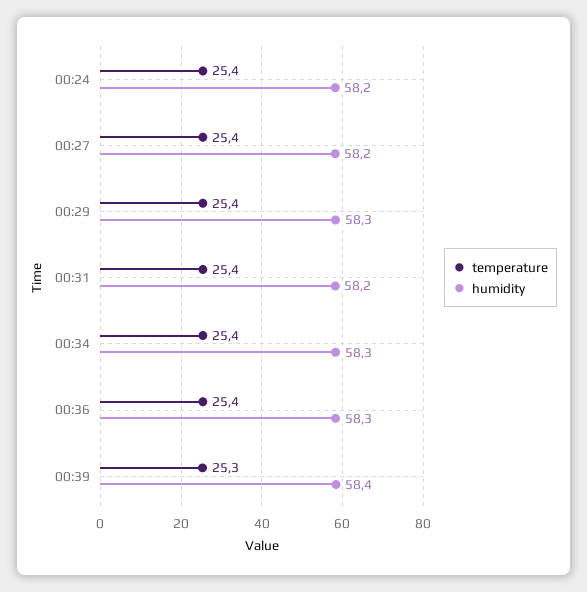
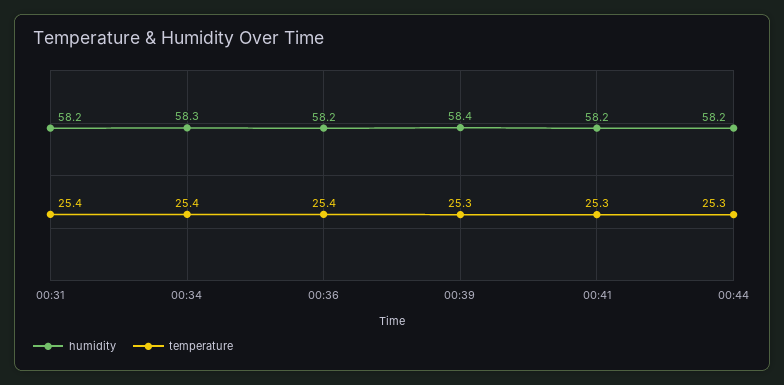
temperature, 00:24: 25.4 -> none
humidity, 00:24: 58.2 -> none
temperature, 00:27: 25.4 -> none
humidity, 00:27: 58.2 -> none
temperature, 00:29: 25.4 -> none
humidity, 00:29: 58.3 -> none
humidity, 00:36: 58.3 -> 58.2
humidity, 00:41: none -> 58.2
temperature, 00:41: none -> 25.3
humidity, 00:44: none -> 58.2
temperature, 00:44: none -> 25.3

